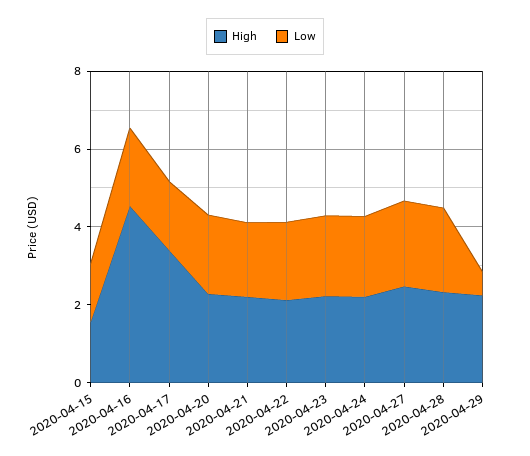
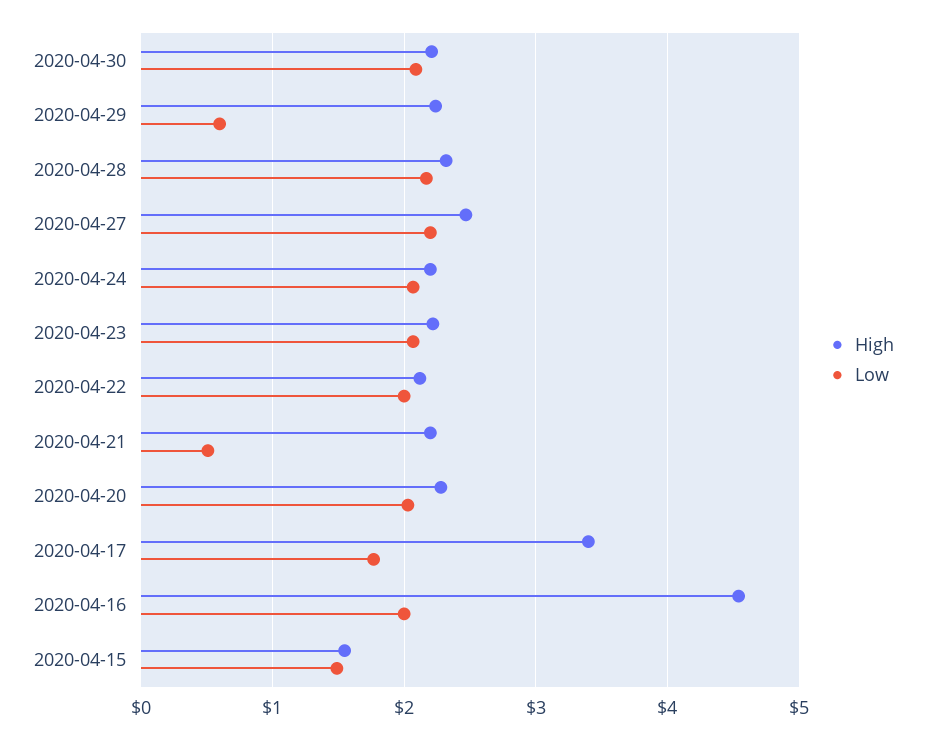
Low, 2020-04-21: 2 -> 0.5
High, 2020-04-30: none -> 2.2
Low, 2020-04-30: none -> 2.1

